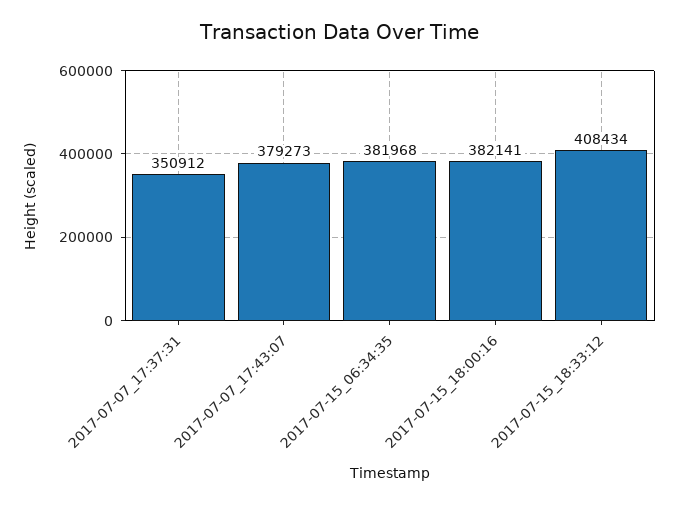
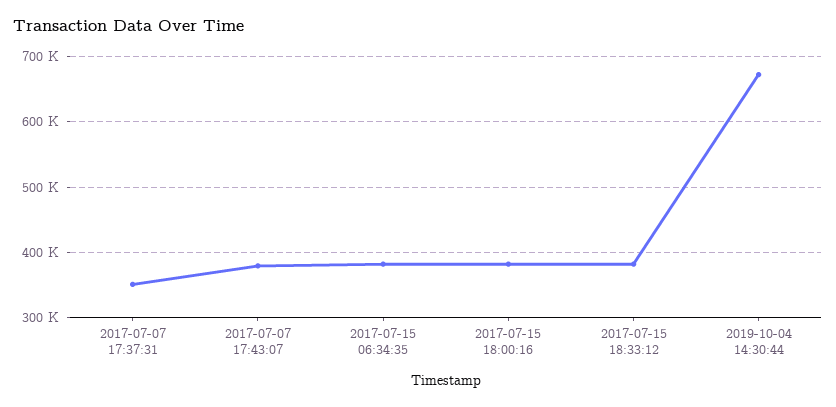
2017-07-15_18:33:12: 408434 -> 380000
2019-10-04 14:30:44: none -> 670000

